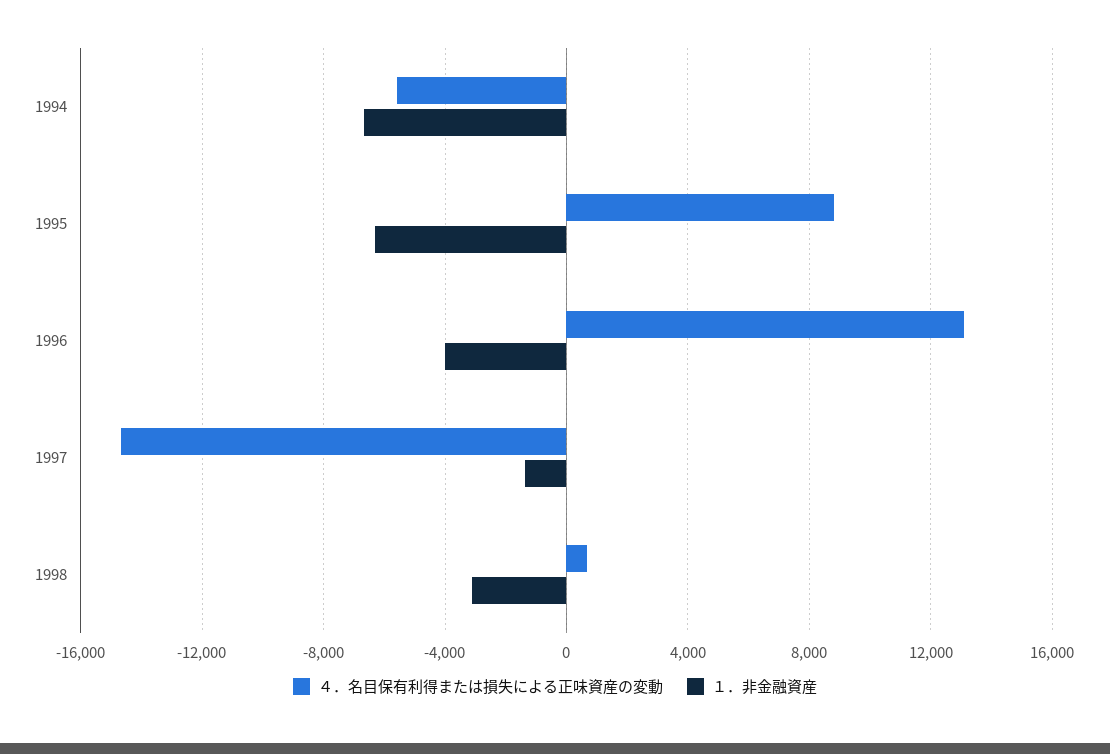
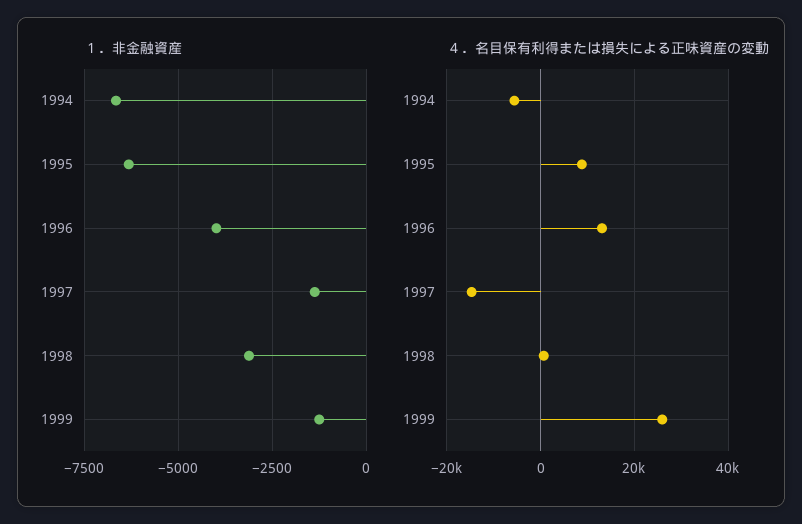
１．非金融資産, 1999: none -> -1250
４．名目保有利得または損失による正味資産の変動, 1999: none -> 26000

